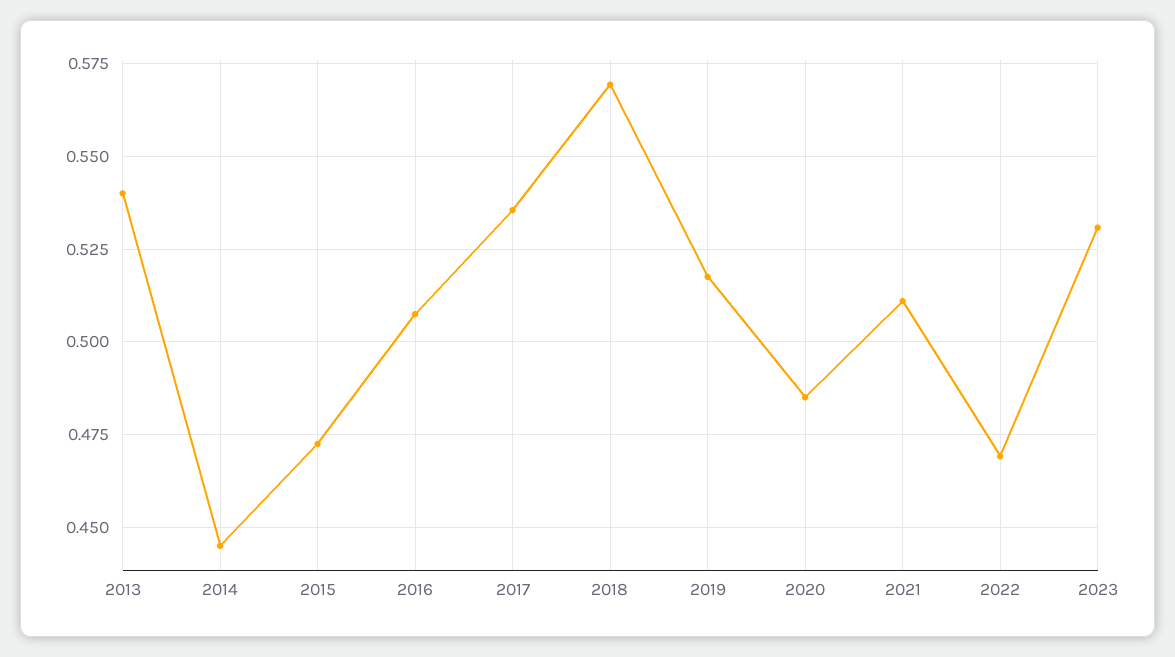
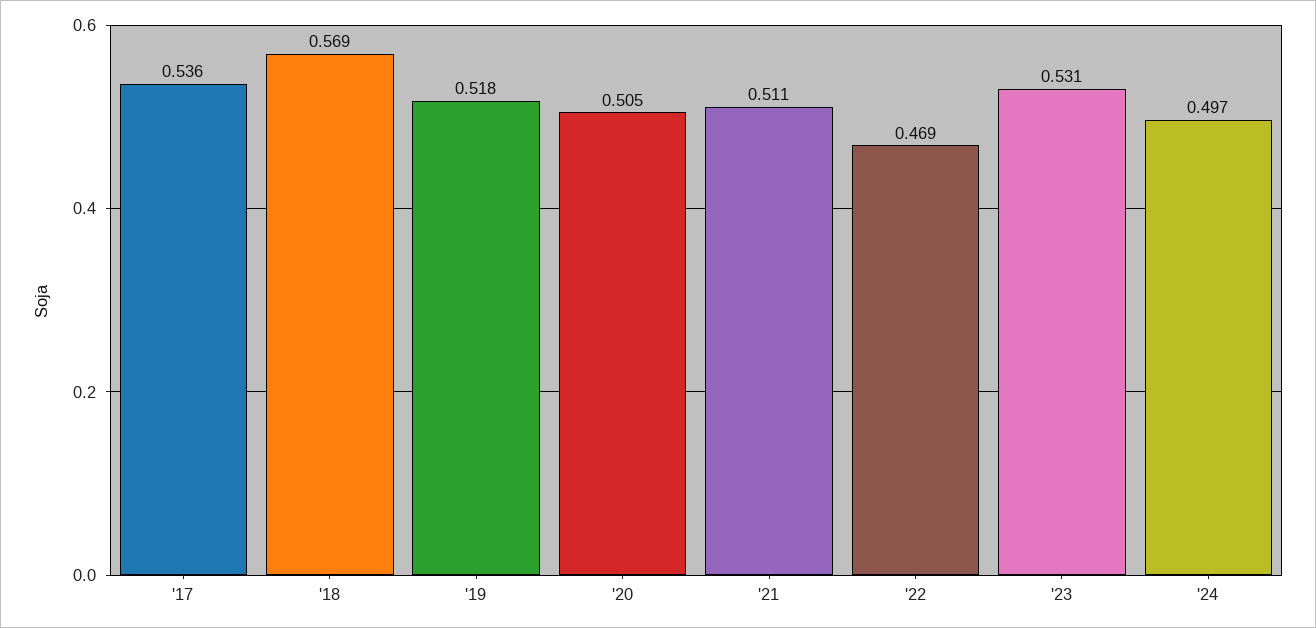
2013: 0.54 -> none
2014: 0.445 -> none
2015: 0.4725 -> none
2016: 0.5075 -> none
2020: 0.485 -> 0.505
'24: none -> 0.497

